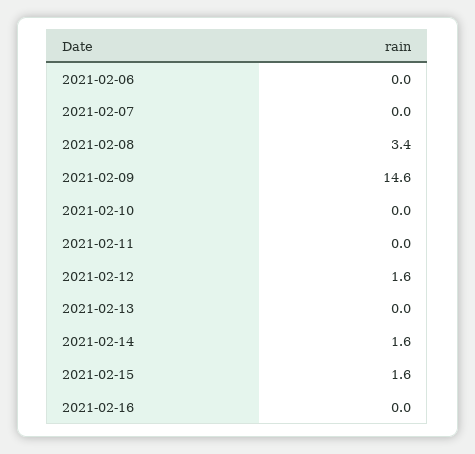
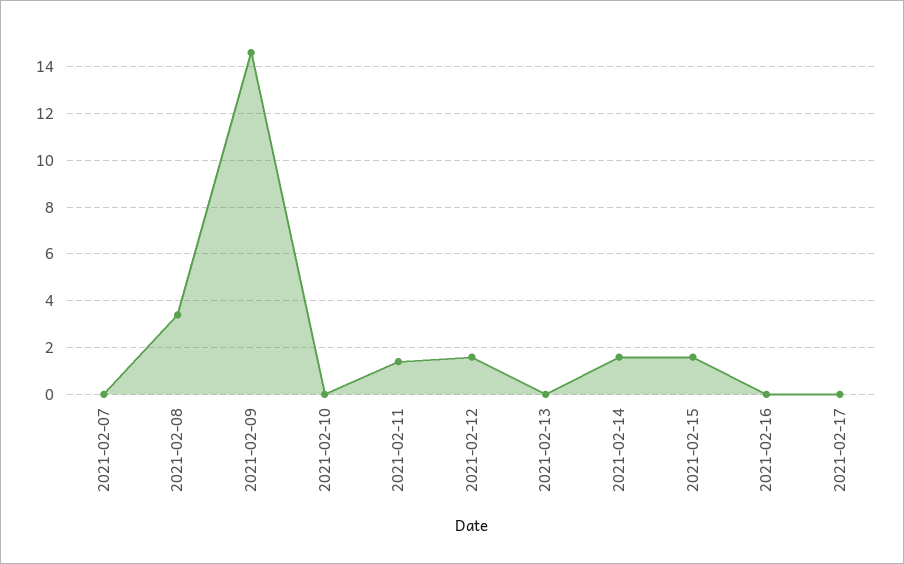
2021-02-06: 0 -> none
2021-02-11: 0 -> 1.5
2021-02-17: none -> 0

